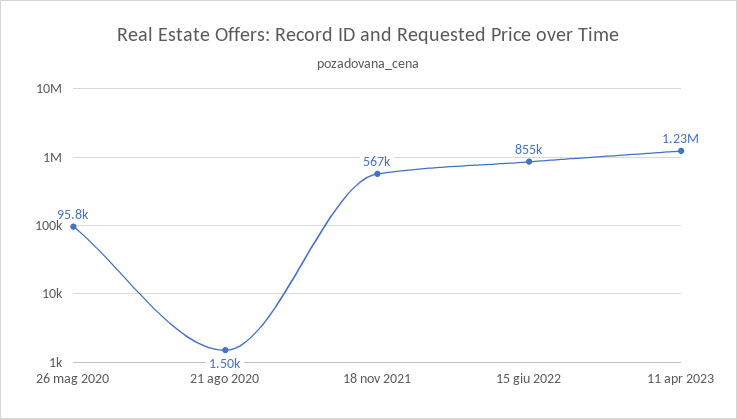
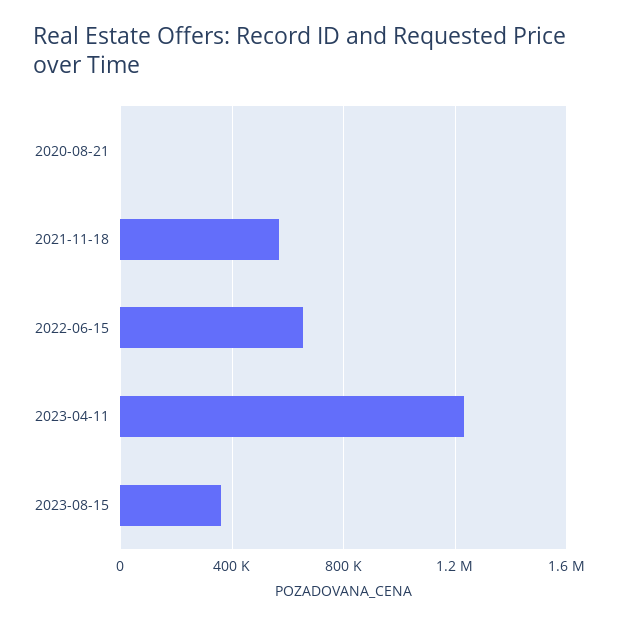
26 mag 2020: 95800 -> none
15 giu 2022: 855000 -> 650000
2023-08-15: none -> 350000

